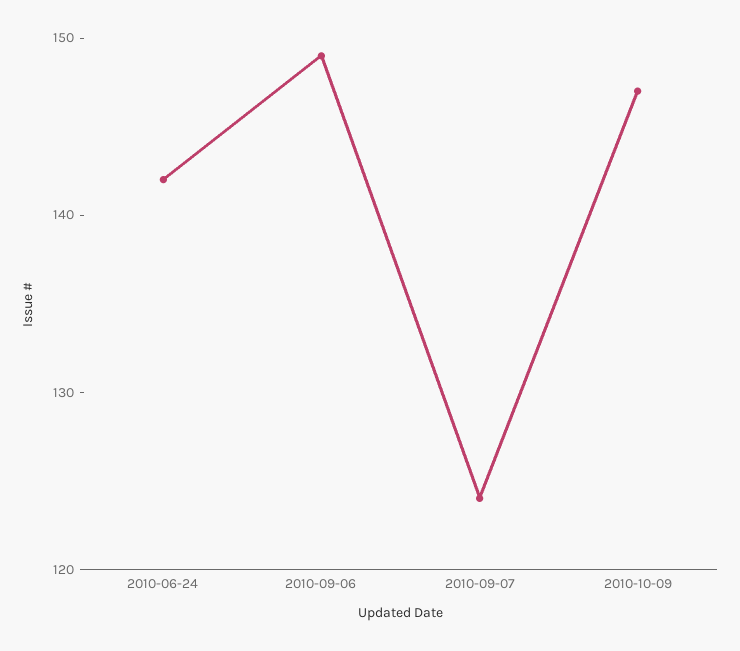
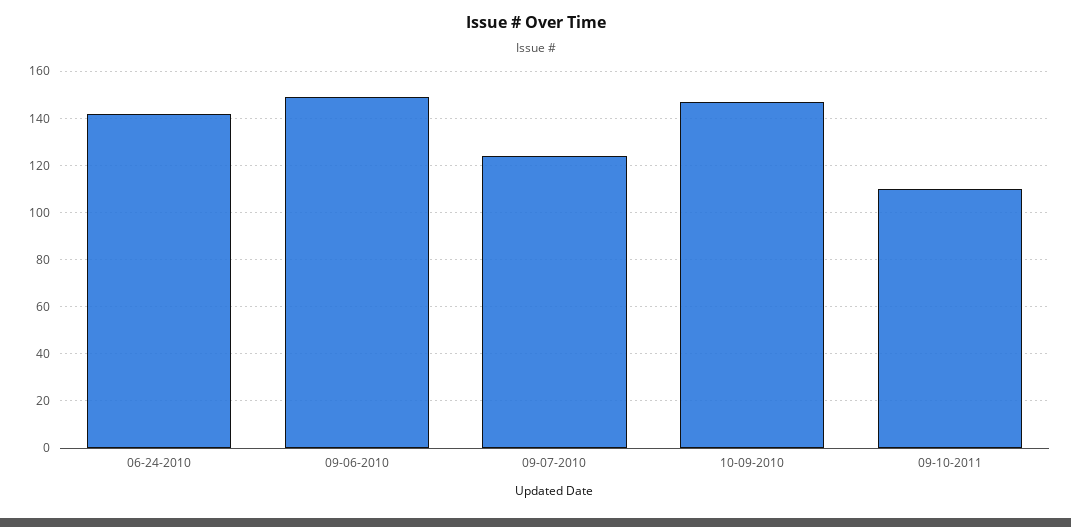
09-10-2011: none -> 110

